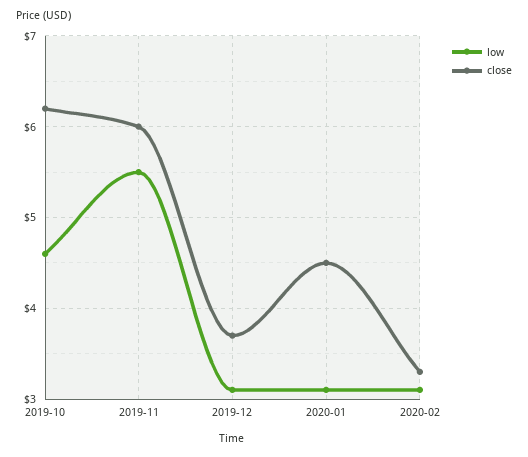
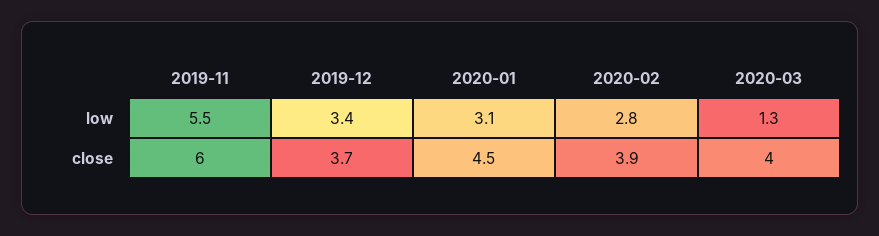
low, 2019-10: 4.6 -> none
close, 2019-10: 6.2 -> none
low, 2019-12: 3.1 -> 3.4
low, 2020-02: 3.1 -> 2.8
close, 2020-02: 3.3 -> 3.9
low, 2020-03: none -> 1.3
close, 2020-03: none -> 4

